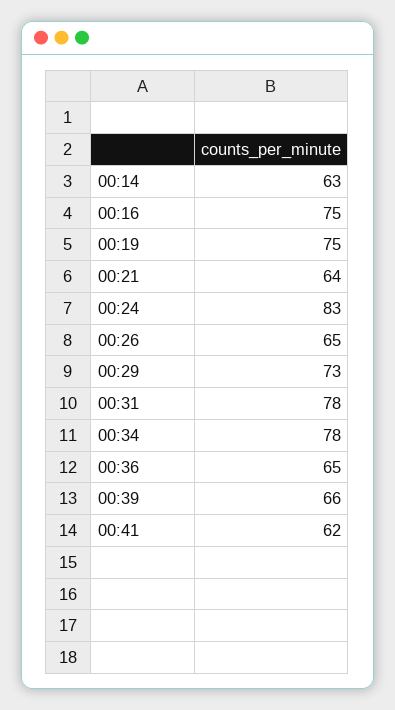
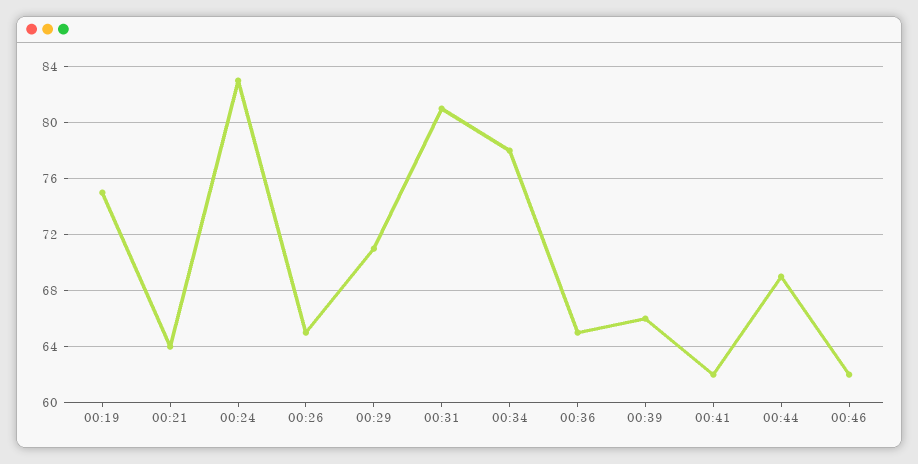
00:14: 63 -> none
00:16: 75 -> none
00:29: 73 -> 71
00:31: 78 -> 81
00:44: none -> 69
00:46: none -> 62

